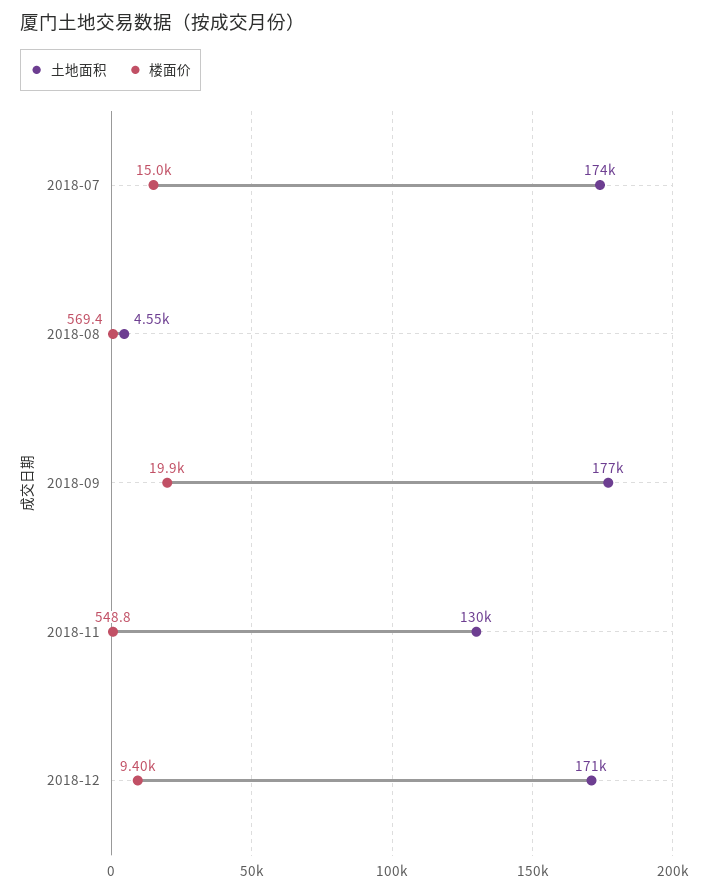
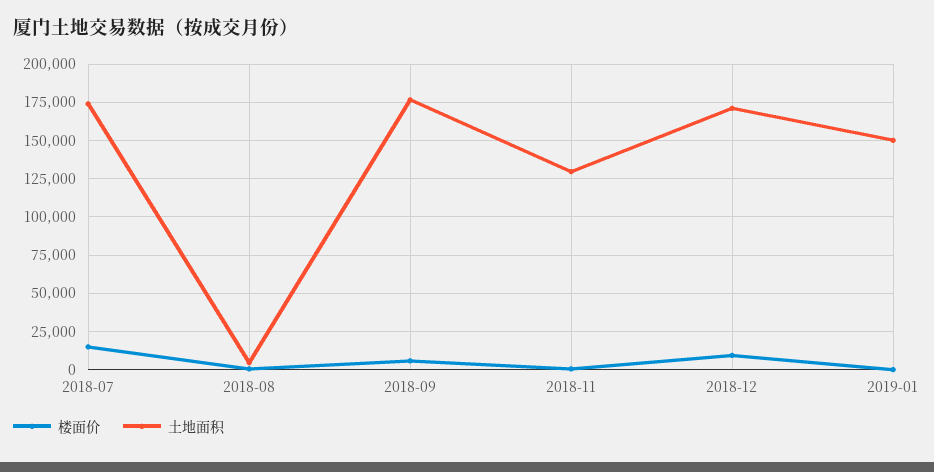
楼面价, 2018-09: 19900 -> 5000
楼面价, 2019-01: none -> 0
土地面积, 2019-01: none -> 150000

